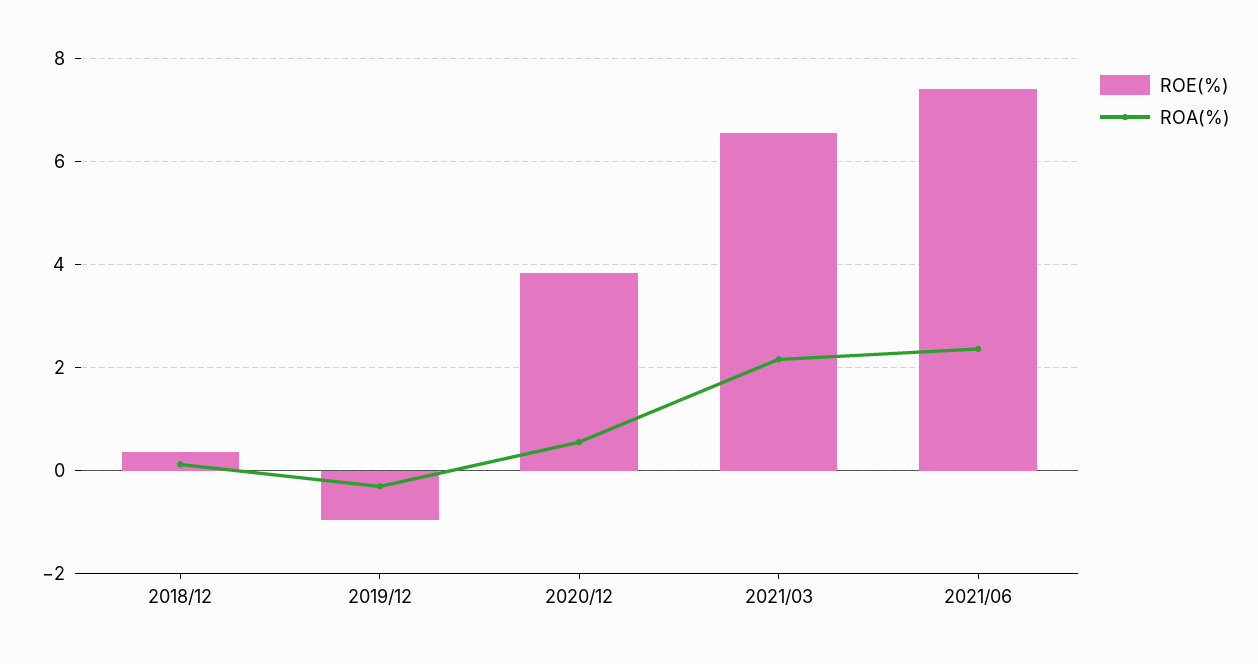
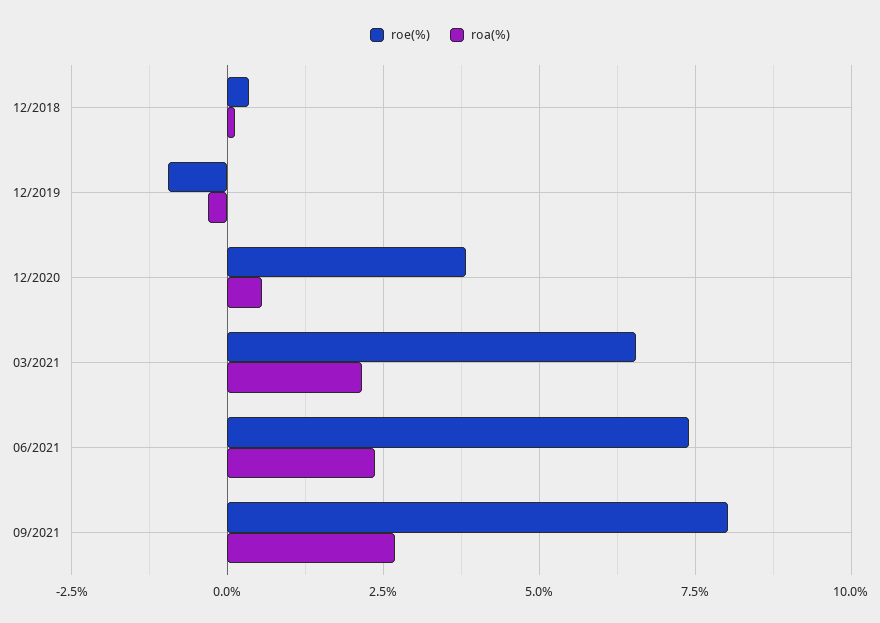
ROE(%), 09/2021: none -> 8
ROA(%), 09/2021: none -> 2.75

